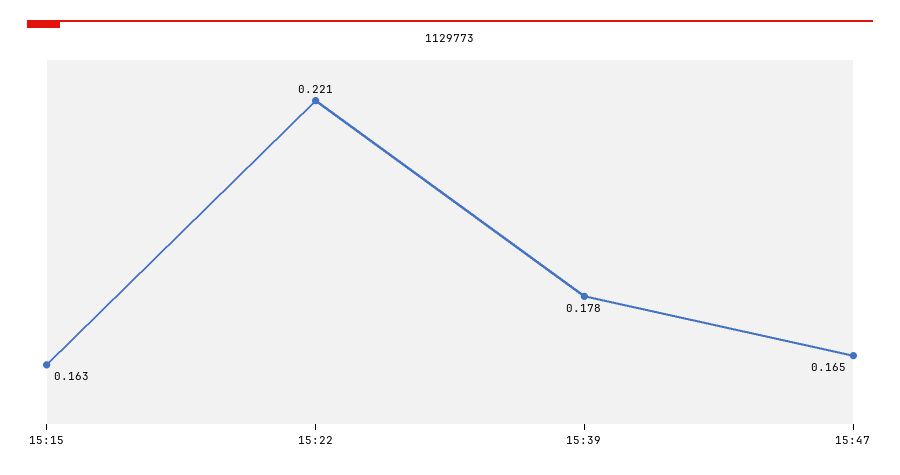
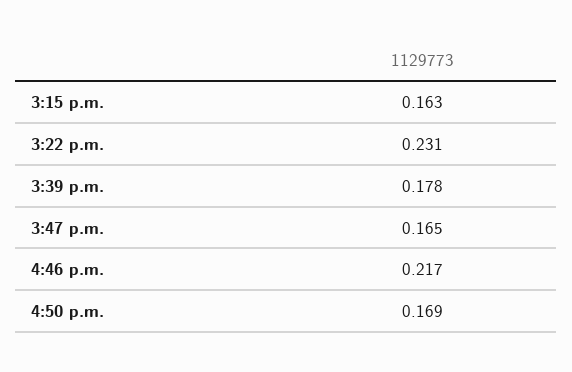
15:22: 0.221 -> 0.231
4:46 p.m.: none -> 0.217
4:50 p.m.: none -> 0.169

